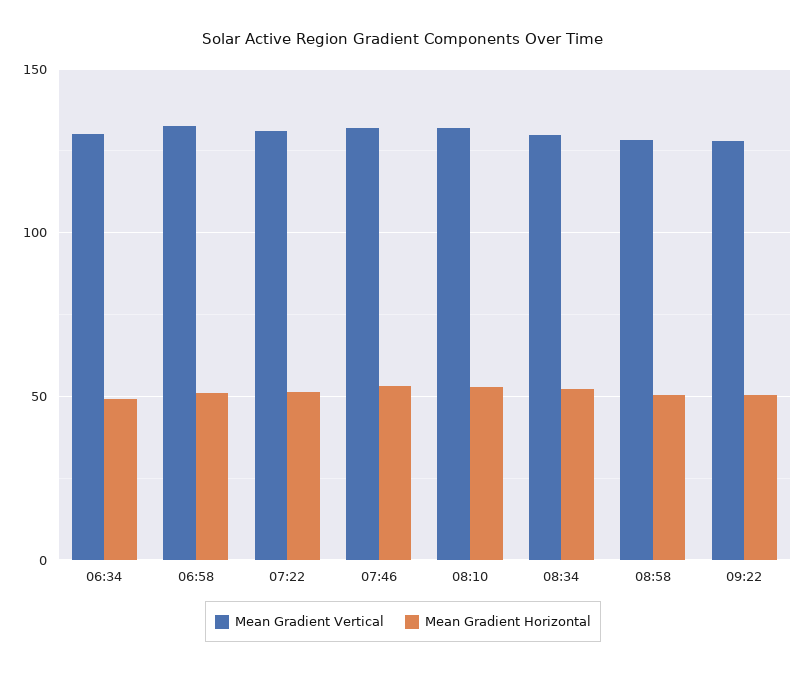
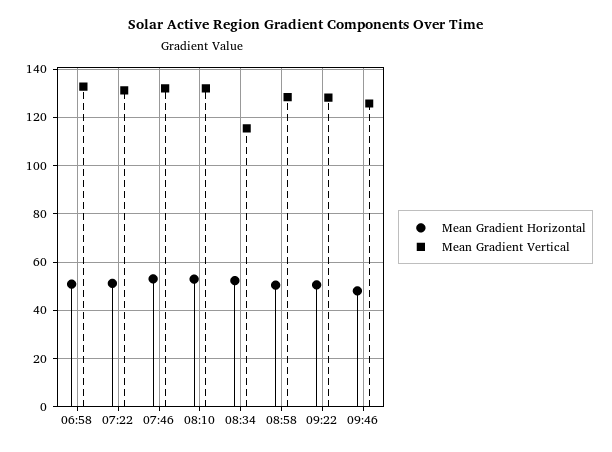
Mean Gradient Vertical, 06:34: 130 -> none
Mean Gradient Horizontal, 06:34: 50 -> none
Mean Gradient Vertical, 08:34: 130 -> 115
Mean Gradient Horizontal, 09:46: none -> 47.5
Mean Gradient Vertical, 09:46: none -> 125

